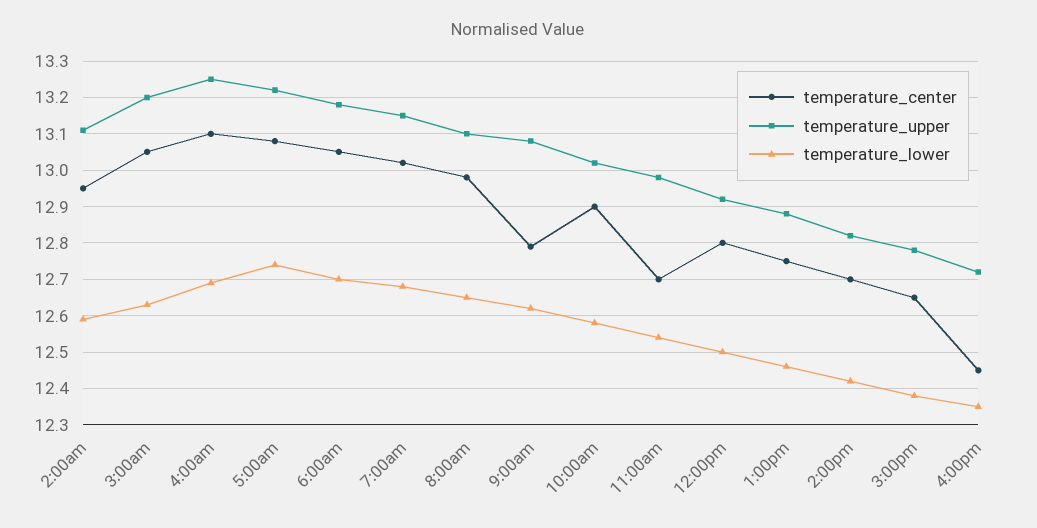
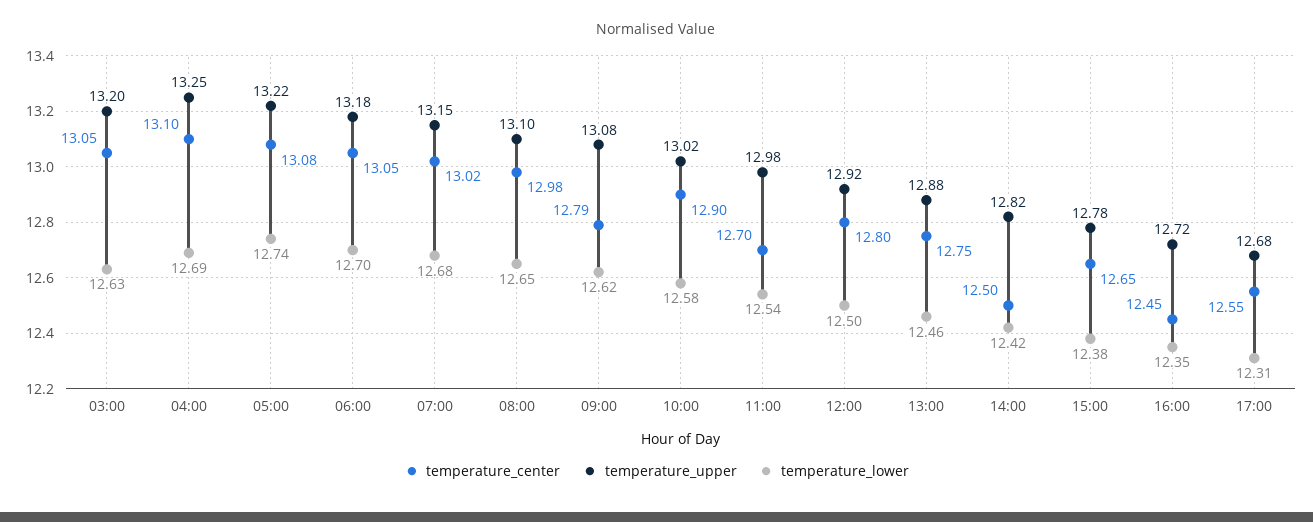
temperature_center, 2:00am: 12.95 -> none
temperature_upper, 2:00am: 13.1 -> none
temperature_lower, 2:00am: 12.6 -> none
temperature_center, 2:00pm: 12.7 -> 12.5
temperature_center, 17:00: none -> 12.55
temperature_upper, 17:00: none -> 12.68
temperature_lower, 17:00: none -> 12.31

